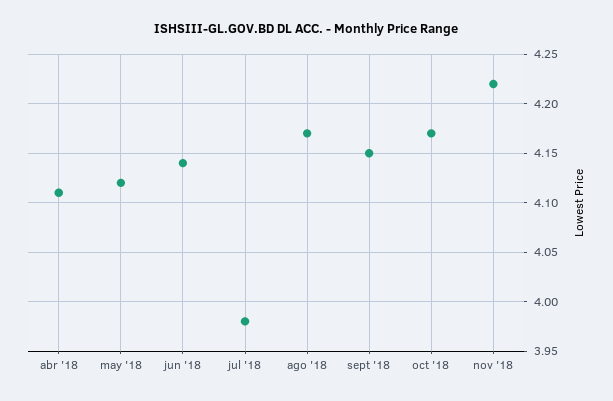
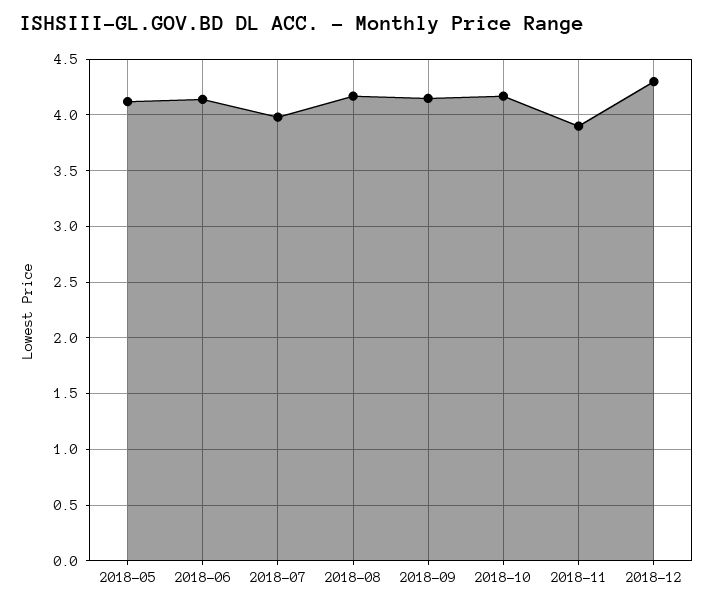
abr '18: 4.11 -> none
nov '18: 4.22 -> 3.9
2018-12: none -> 4.3

